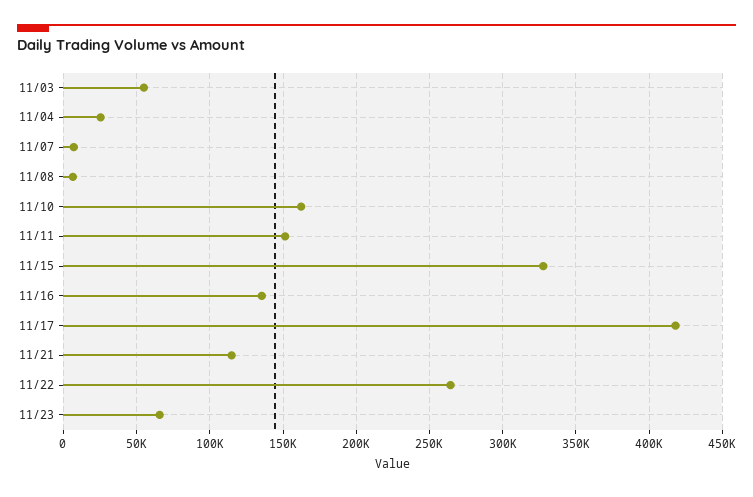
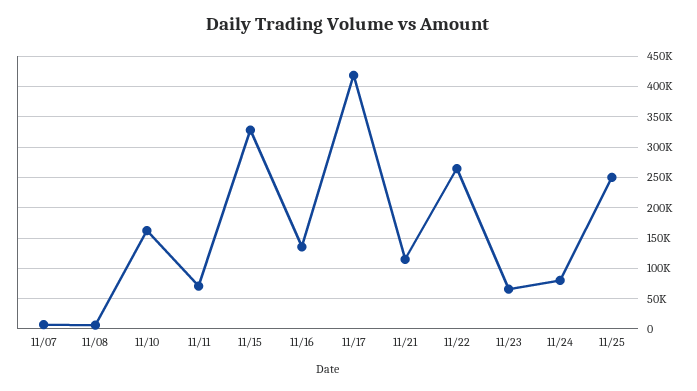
11/03: 55000 -> none
11/04: 25000 -> none
11/11: 150000 -> 70000
11/24: none -> 80000
11/25: none -> 250000

